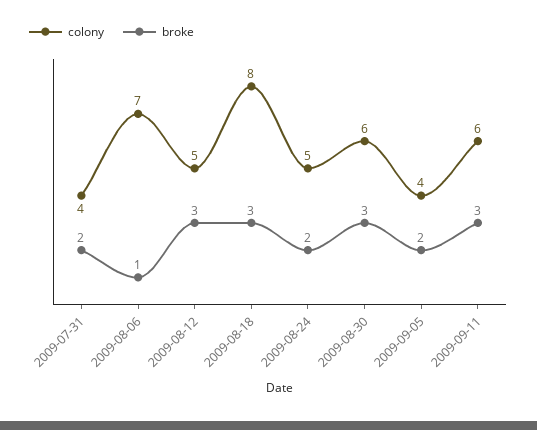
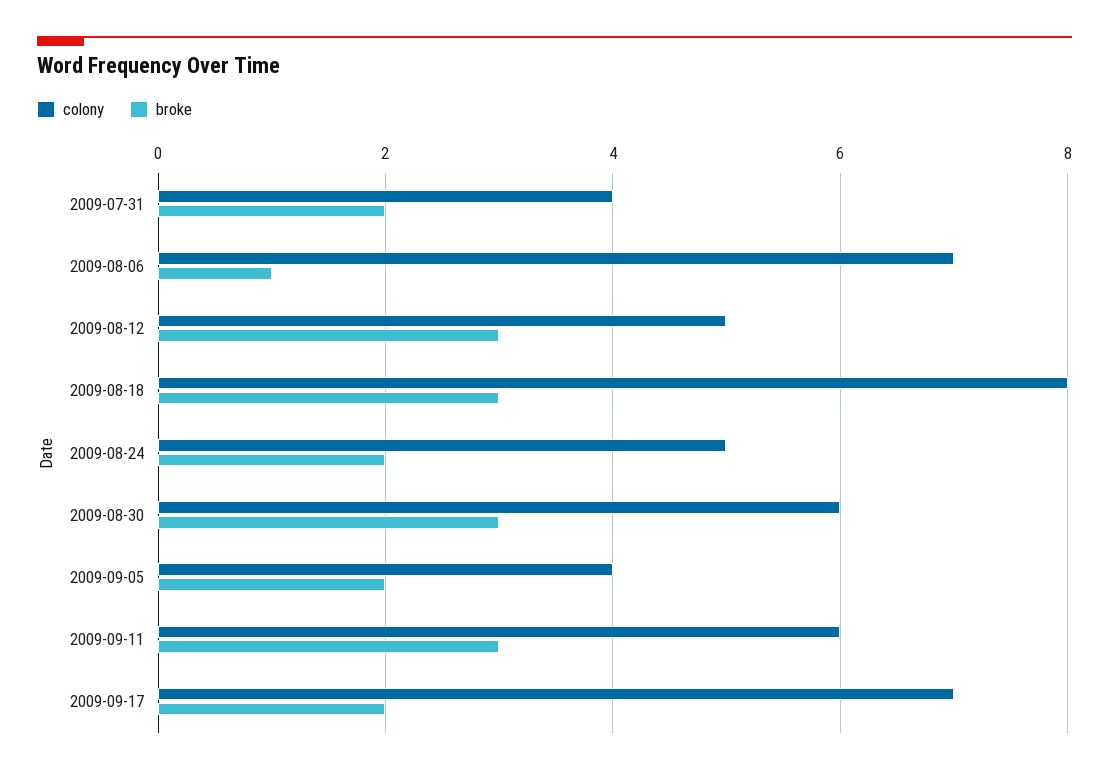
colony, 2009-09-17: none -> 7
broke, 2009-09-17: none -> 2

